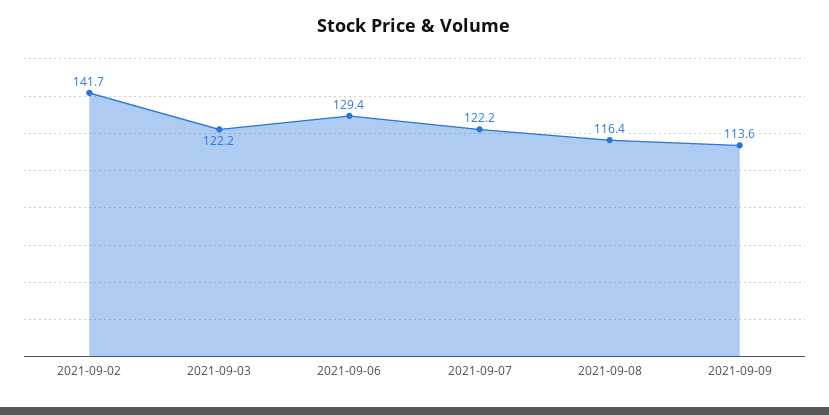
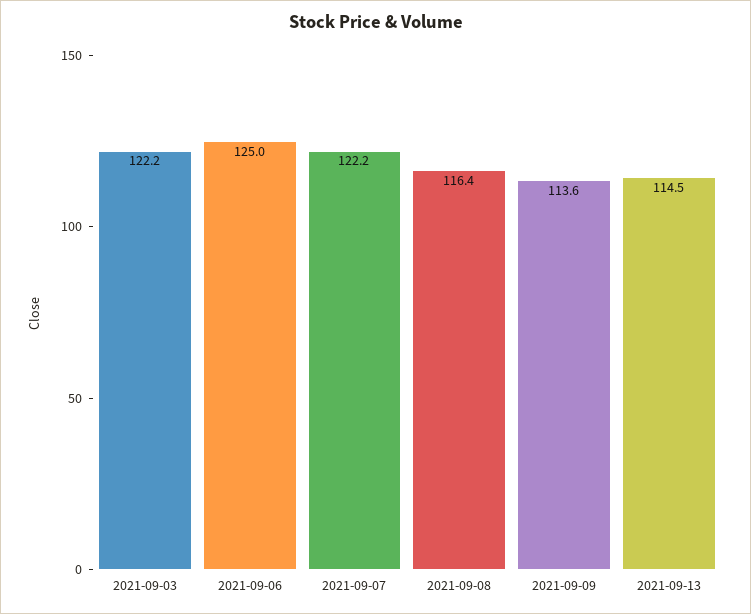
2021-09-02: 141.7 -> none
2021-09-06: 129.4 -> 125
2021-09-13: none -> 114.5

